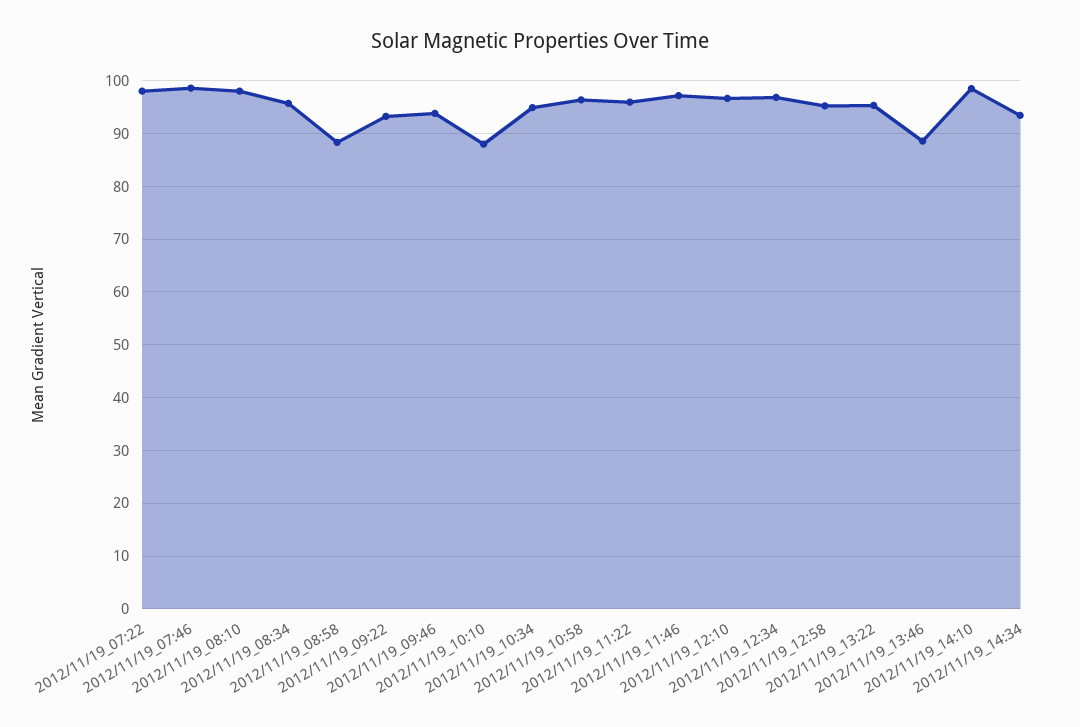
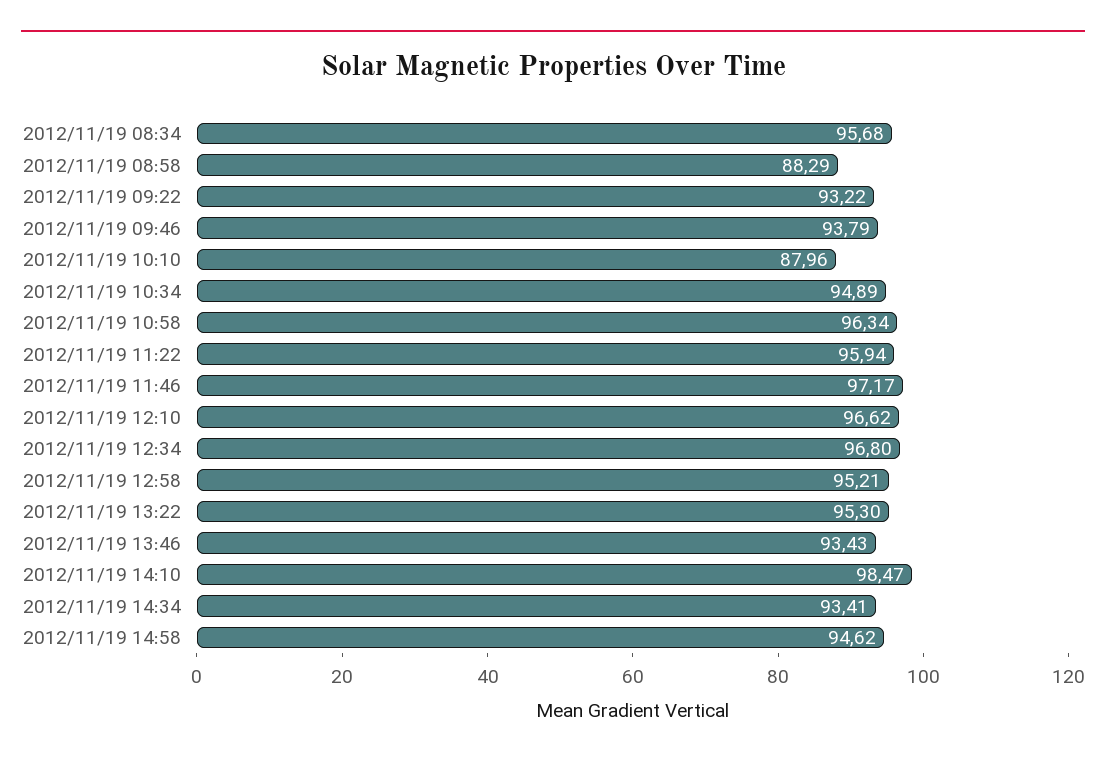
2012/11/19_07:22: 98 -> none
2012/11/19_07:46: 98 -> none
2012/11/19_08:10: 98 -> none
2012/11/19_13:46: 88 -> 93.43
2012/11/19 14:58: none -> 94.62

